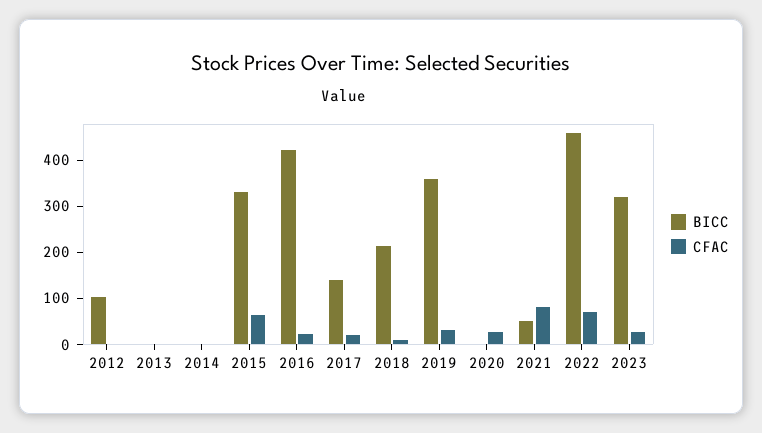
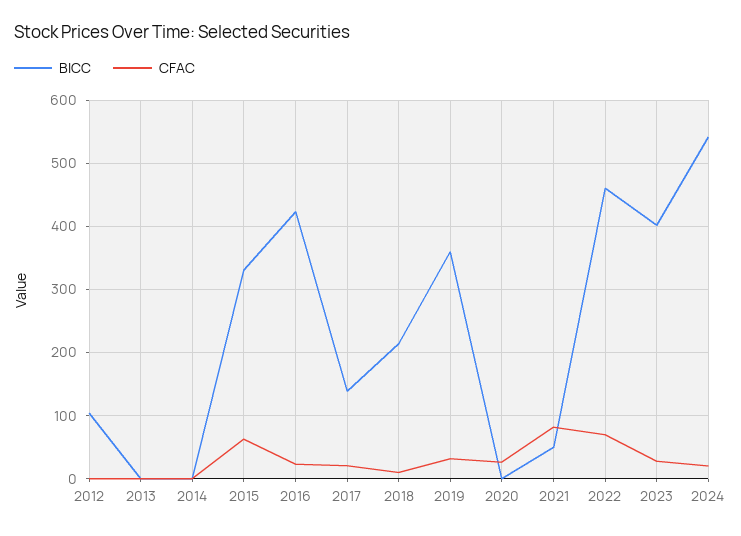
BICC, 2023: 320 -> 400
BICC, 2024: none -> 540
CFAC, 2024: none -> 20

